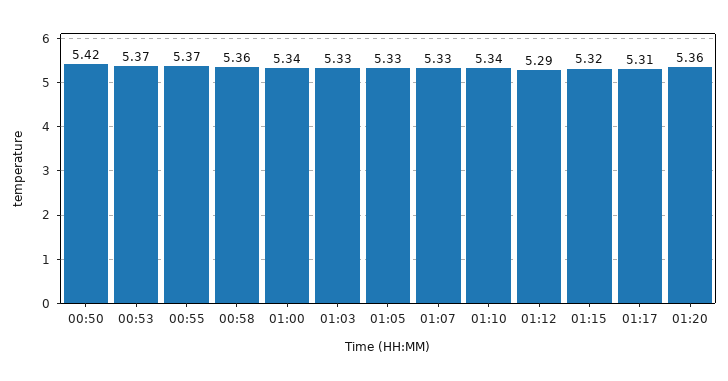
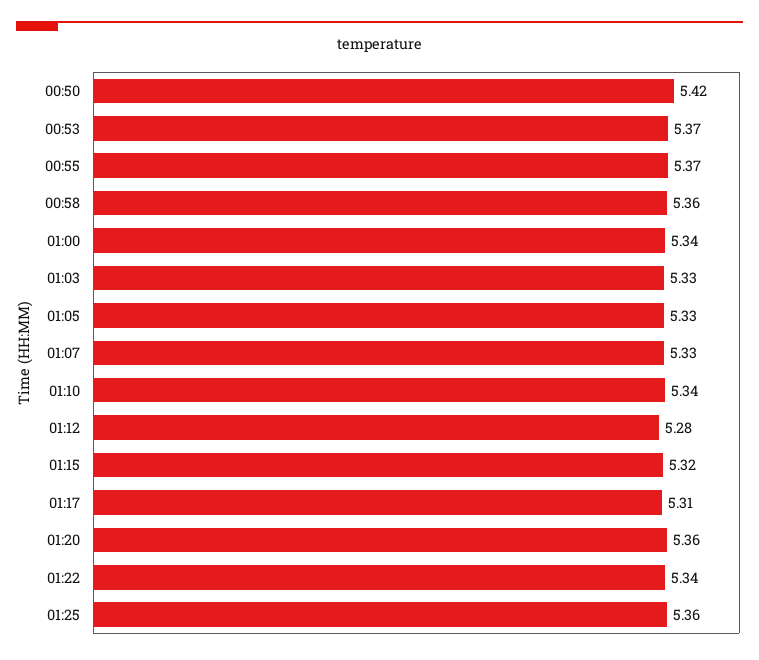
01:12: 5.29 -> 5.28
01:22: none -> 5.34
01:25: none -> 5.36

